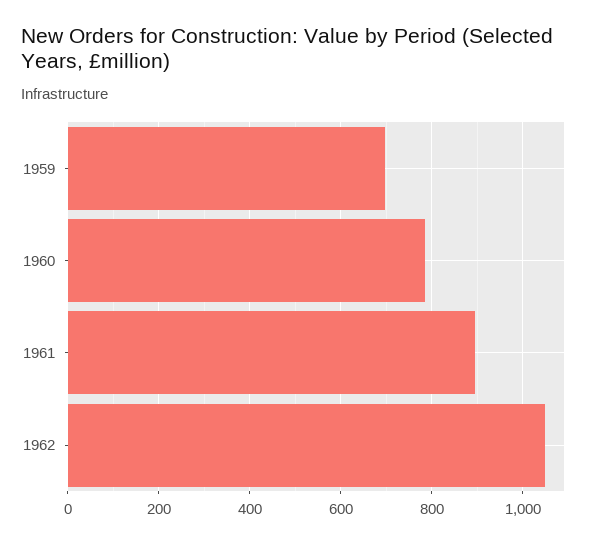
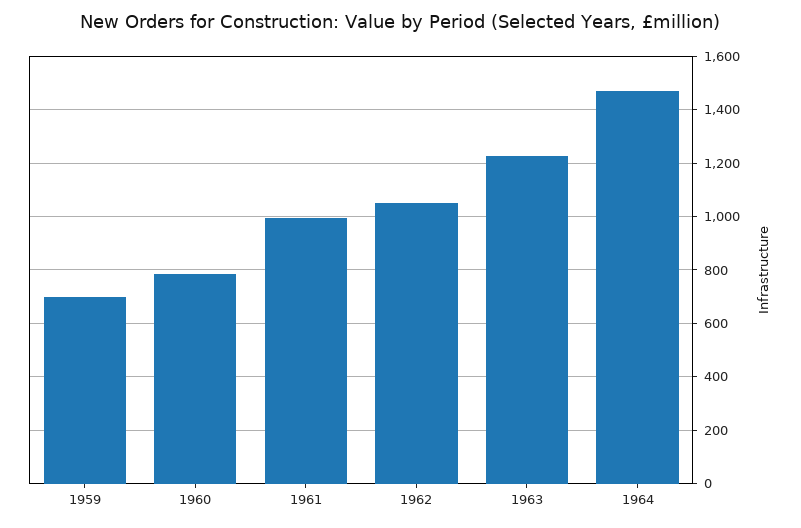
1961: 900 -> 1000
1963: none -> 1225
1964: none -> 1475

